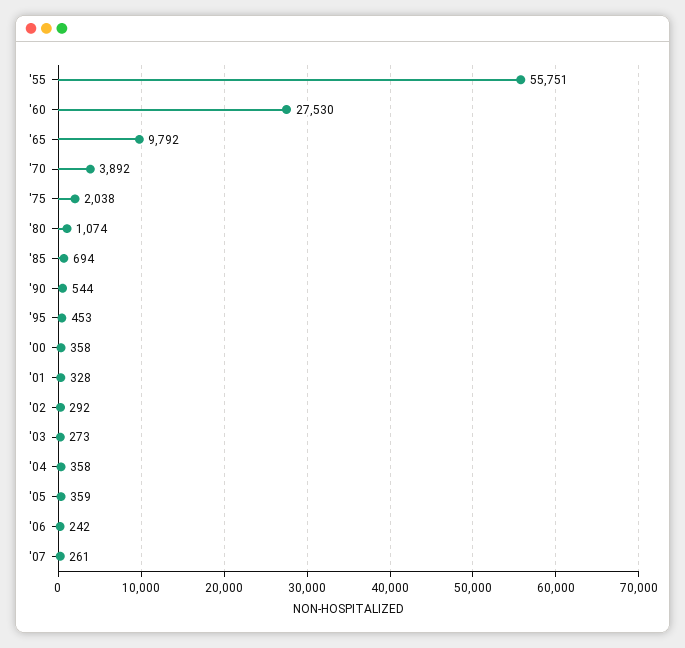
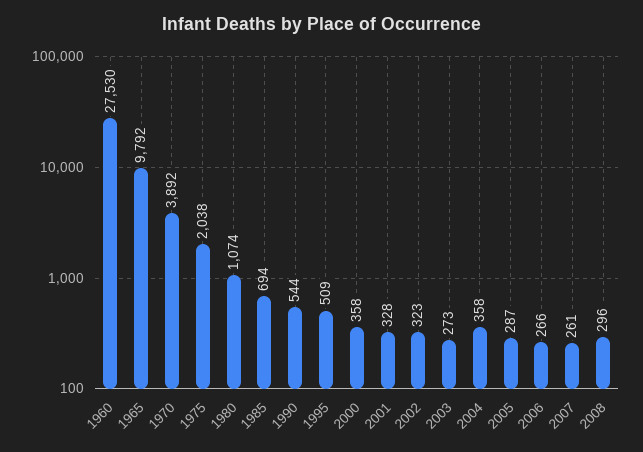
'55: 55751 -> none
'95: 453 -> 509
'02: 292 -> 323
'05: 359 -> 287
'06: 242 -> 266
2008: none -> 296

